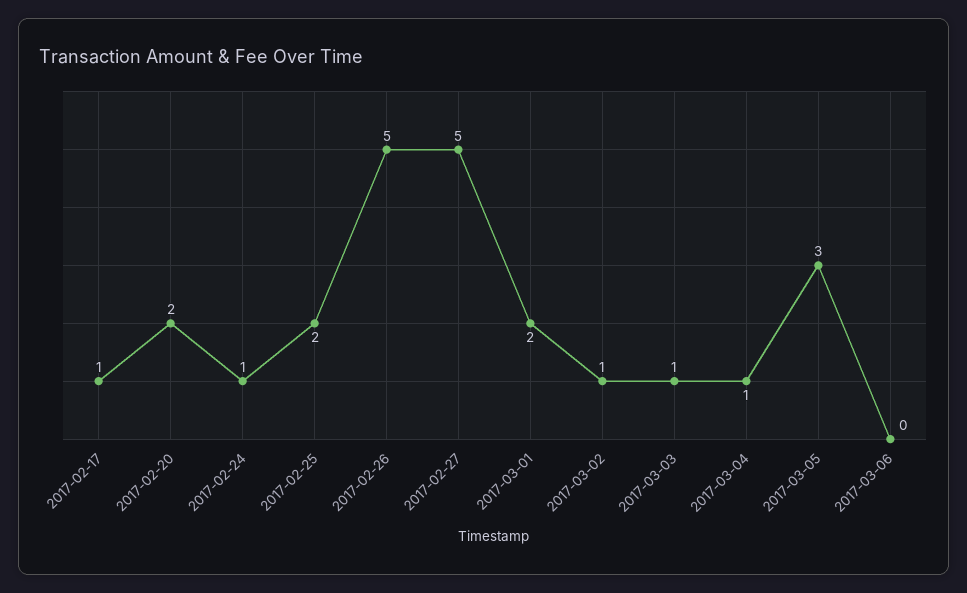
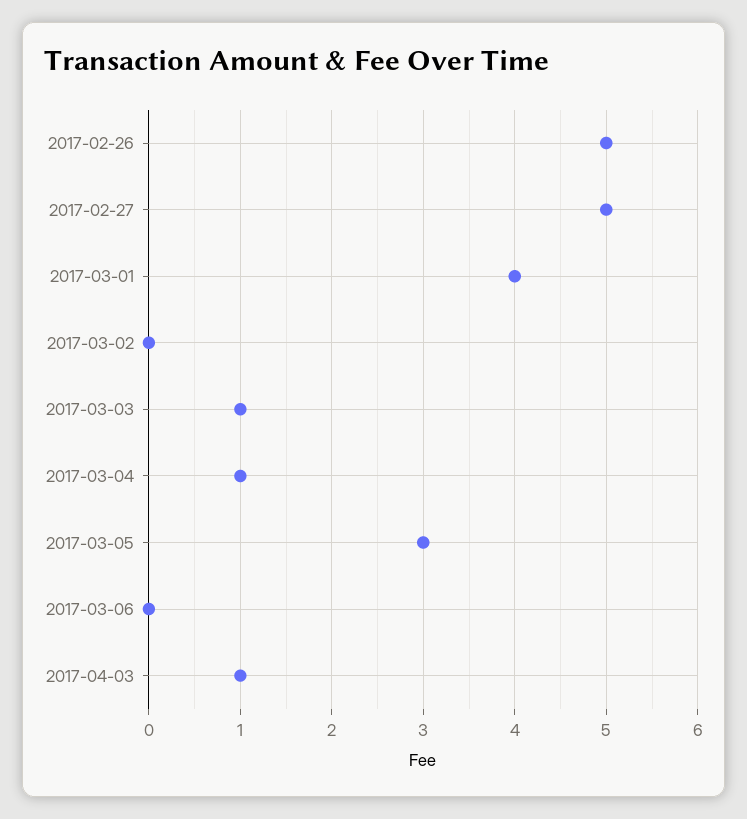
2017-02-17: 1 -> none
2017-02-20: 2 -> none
2017-02-24: 1 -> none
2017-02-25: 2 -> none
2017-03-01: 2 -> 4
2017-03-02: 1 -> 0
2017-04-03: none -> 1

